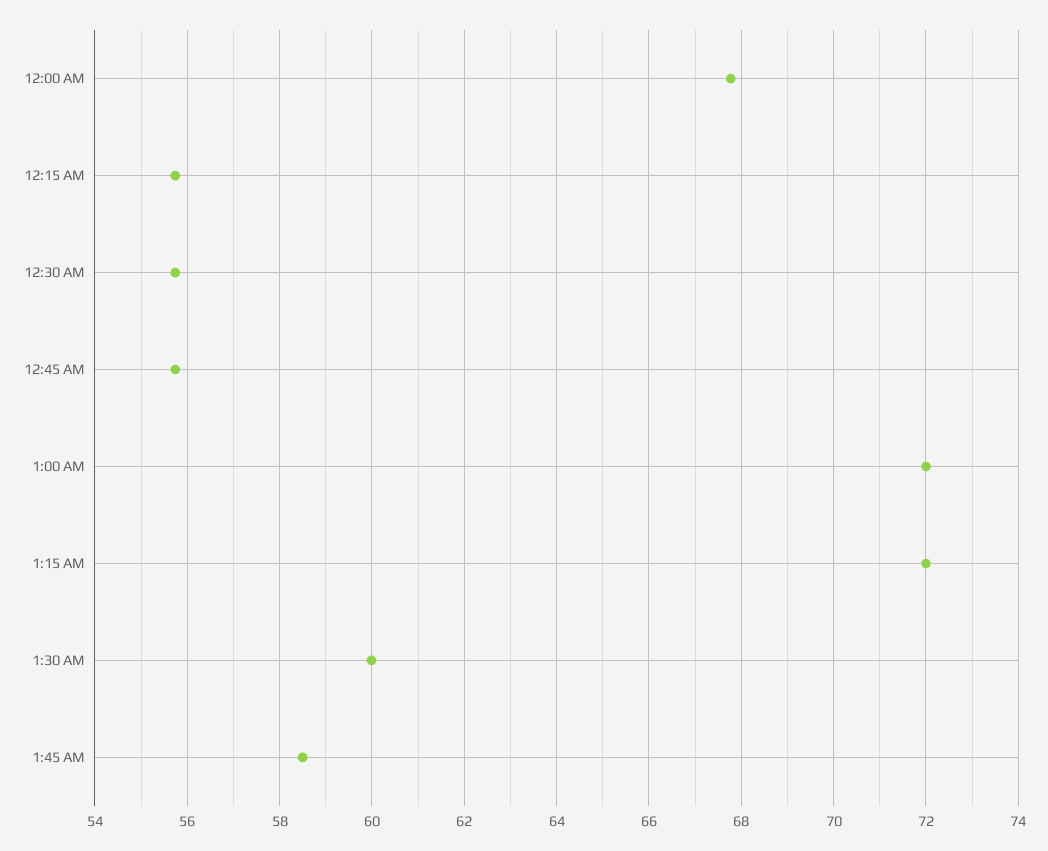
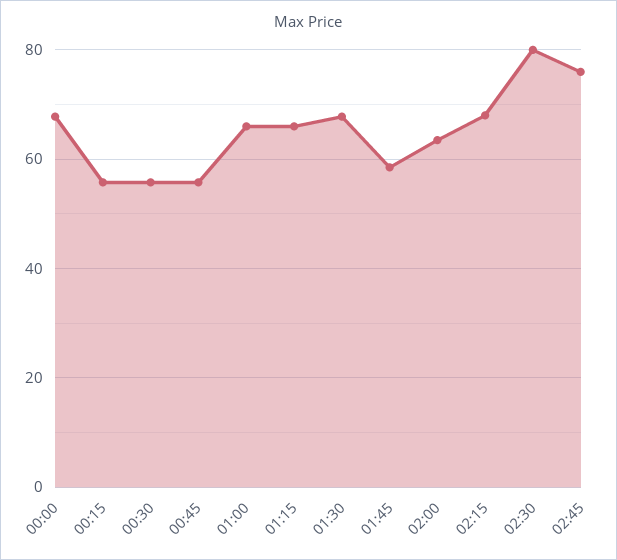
1:00 AM: 72 -> 66
1:15 AM: 72 -> 66
1:30 AM: 60 -> 68
02:00: none -> 64
02:15: none -> 68
02:30: none -> 80
02:45: none -> 76

